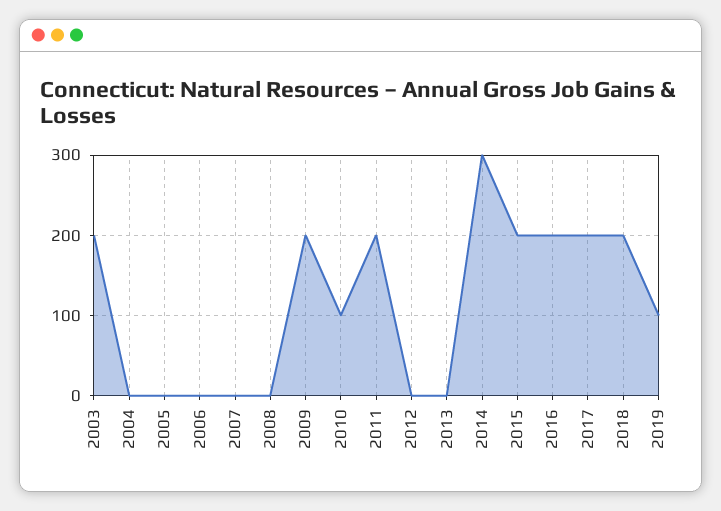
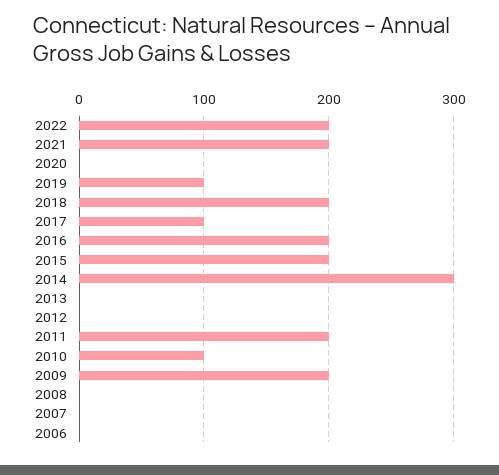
2003: 200 -> none
2004: 0 -> none
2005: 0 -> none
2017: 200 -> 100
2022: none -> 200
2021: none -> 200
2020: none -> 0

